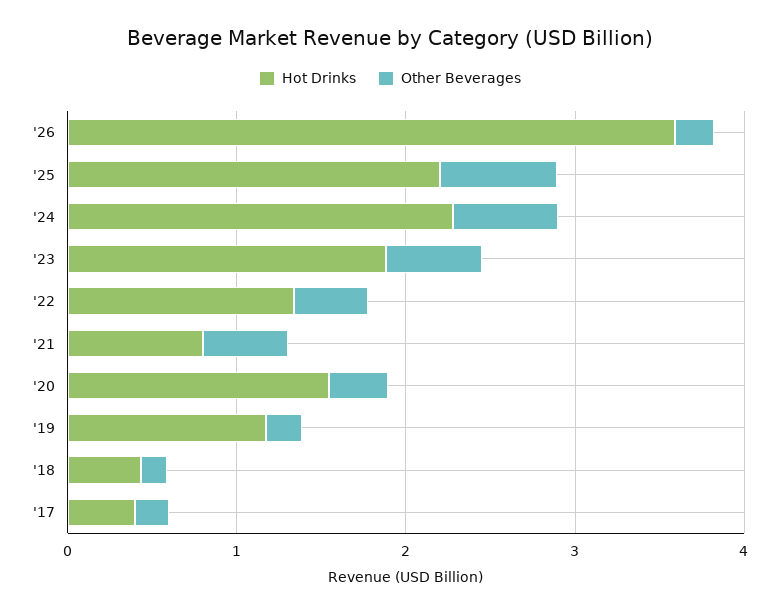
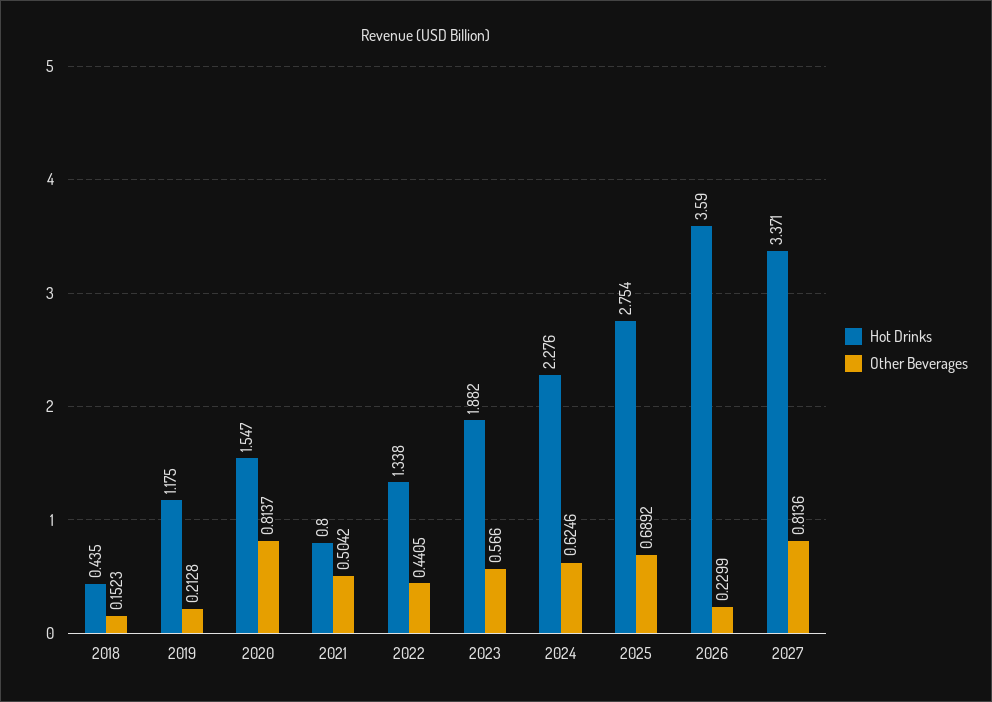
Hot Drinks, '25: 2.2 -> 2.754
Other Beverages, '20: 0.4 -> 0.8137
Hot Drinks, '17: 0.4 -> none
Other Beverages, '17: 0.2 -> none
Hot Drinks, 2027: none -> 3.371
Other Beverages, 2027: none -> 0.8136

